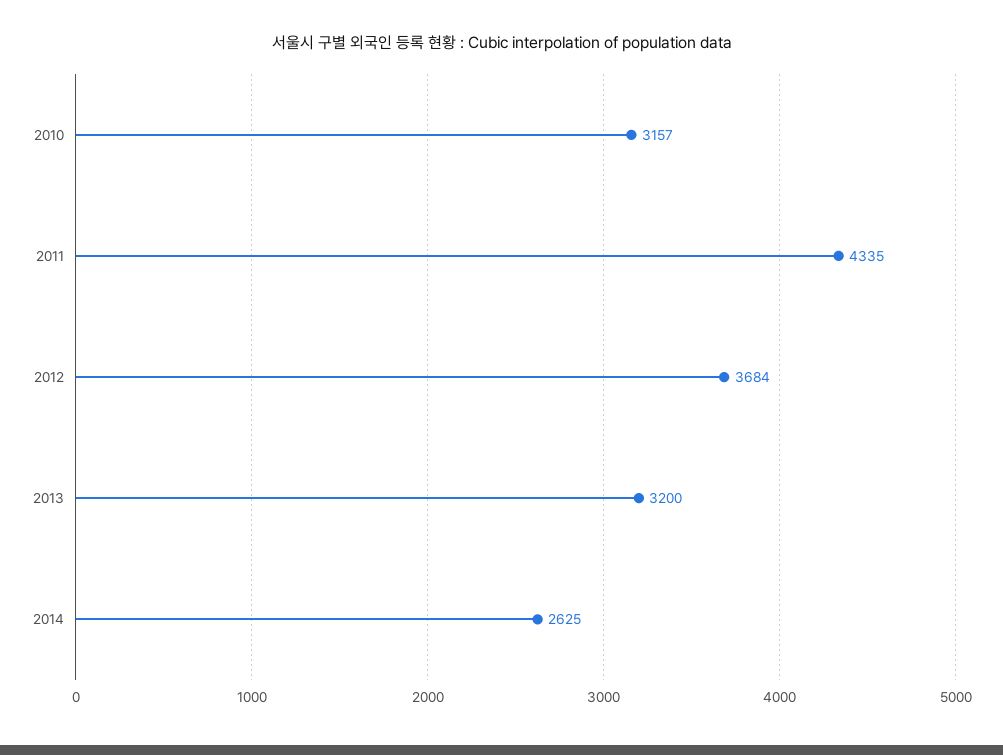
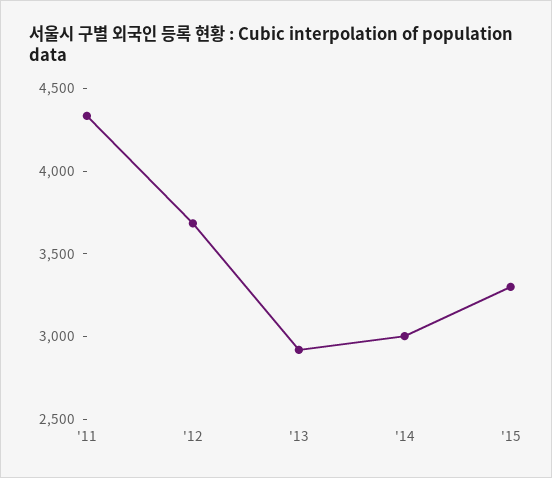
2010: 3157 -> none
2013: 3200 -> 2900
2014: 2625 -> 3000
'15: none -> 3300

